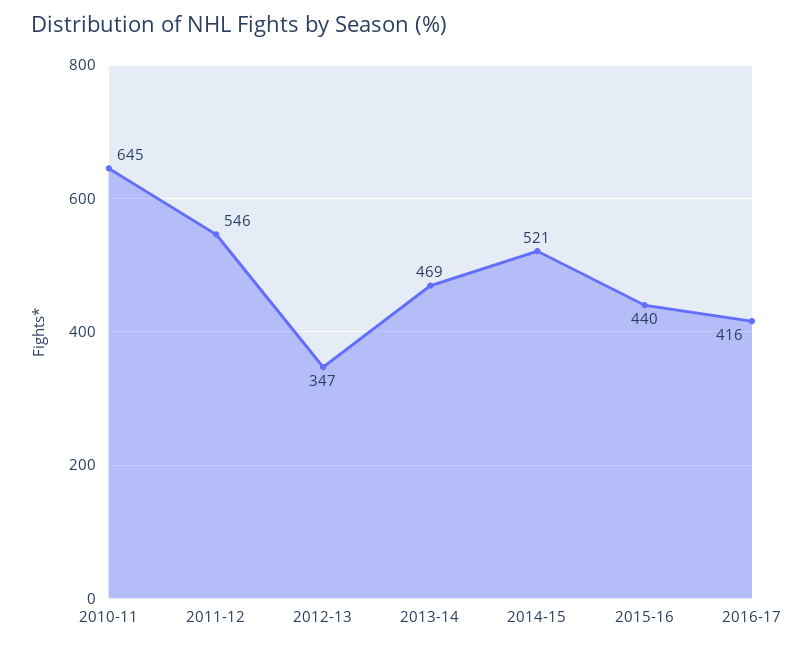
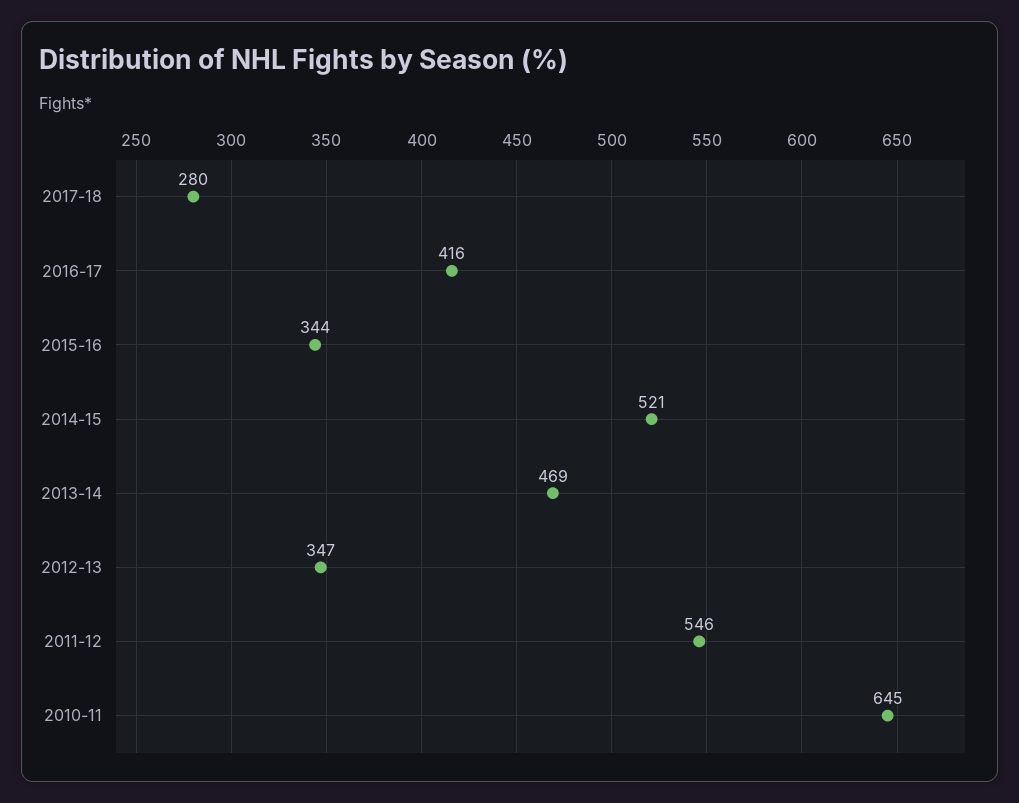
2015-16: 440 -> 344
2017-18: none -> 280

